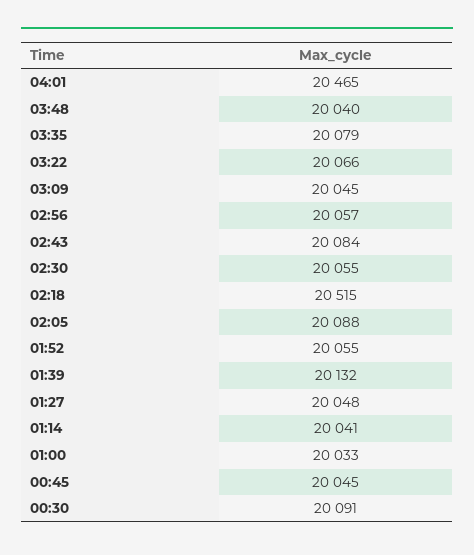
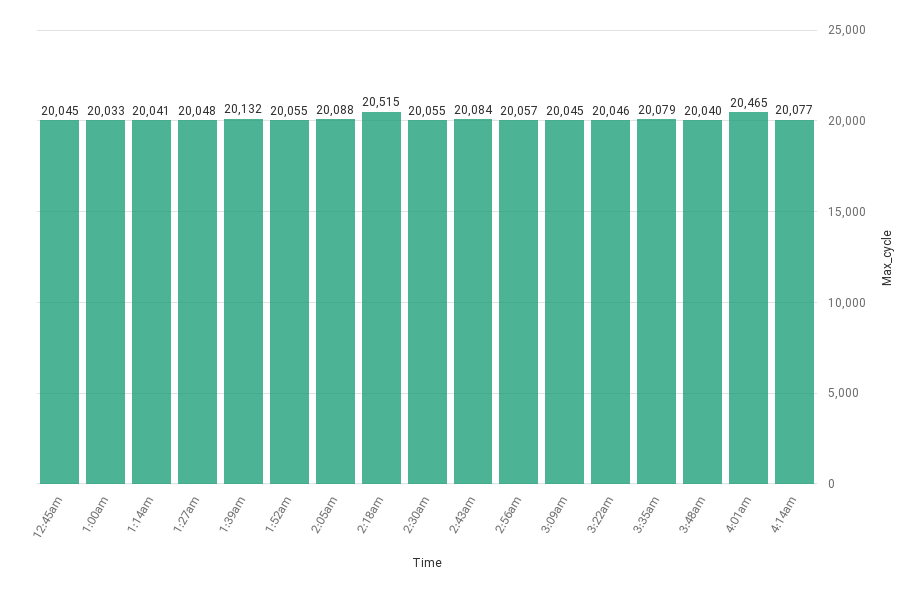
03:22: 20066 -> 20046
00:30: 20091 -> none
4:14am: none -> 20077

